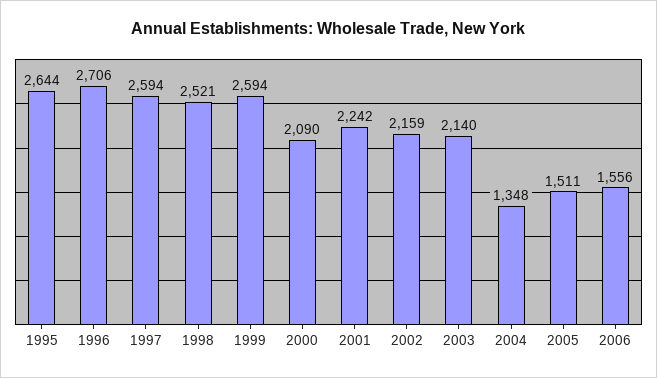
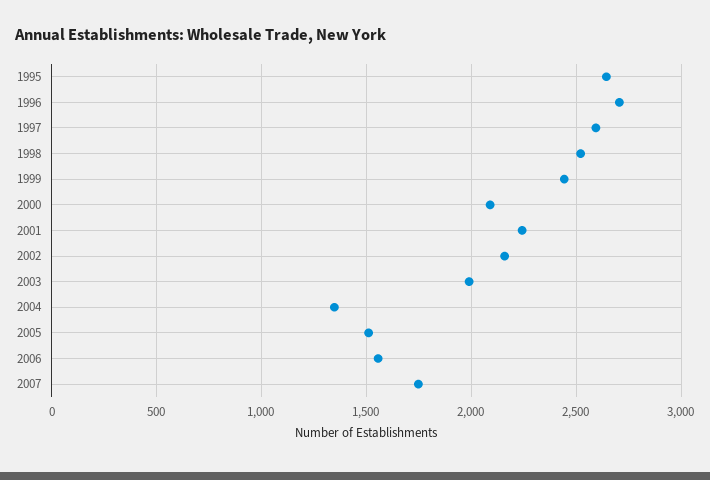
1999: 2594 -> 2450
2003: 2140 -> 2000
2007: none -> 1750

